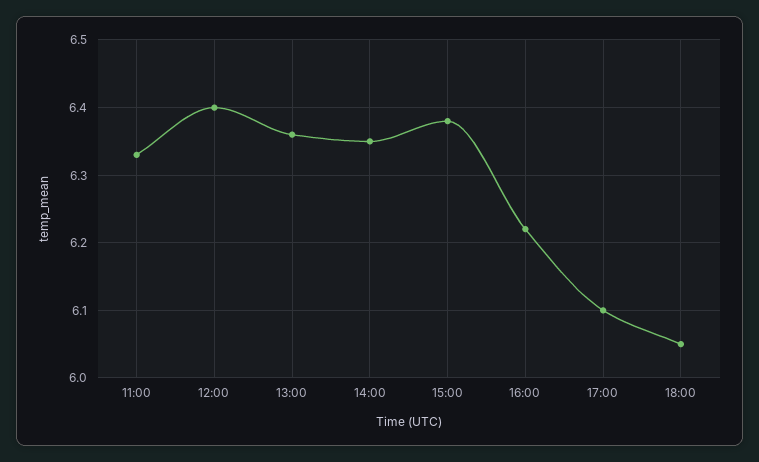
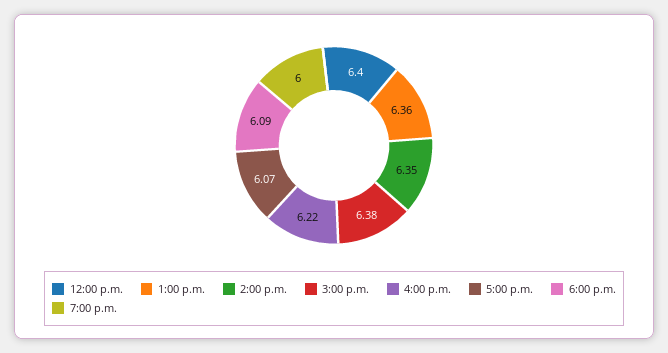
11:00: 6.33 -> none
17:00: 6.1 -> 6.07
18:00: 6.05 -> 6.09
7:00 p.m.: none -> 6

